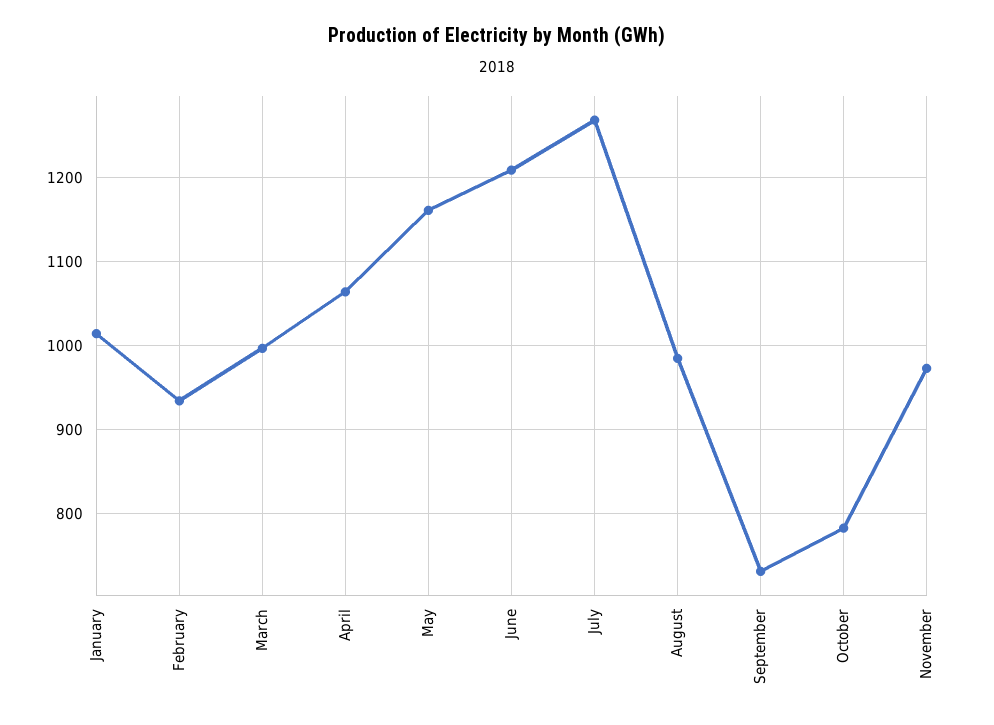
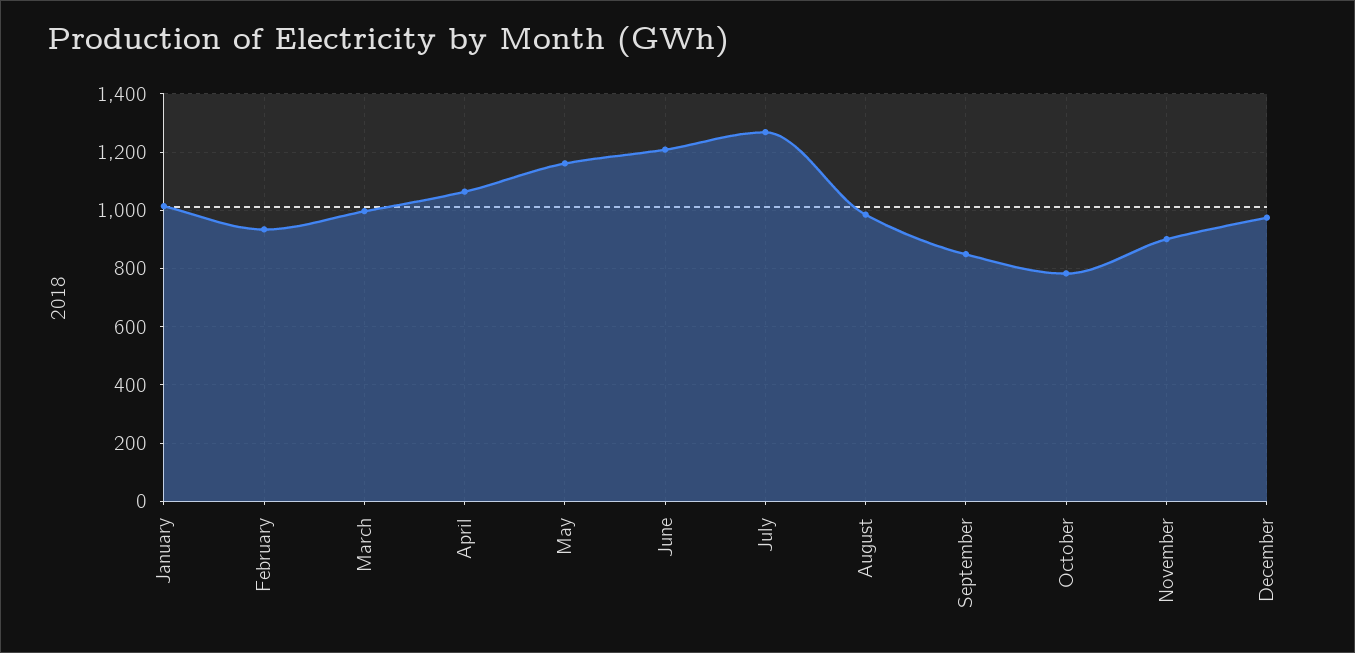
September: 730 -> 850
November: 970 -> 900
December: none -> 975

